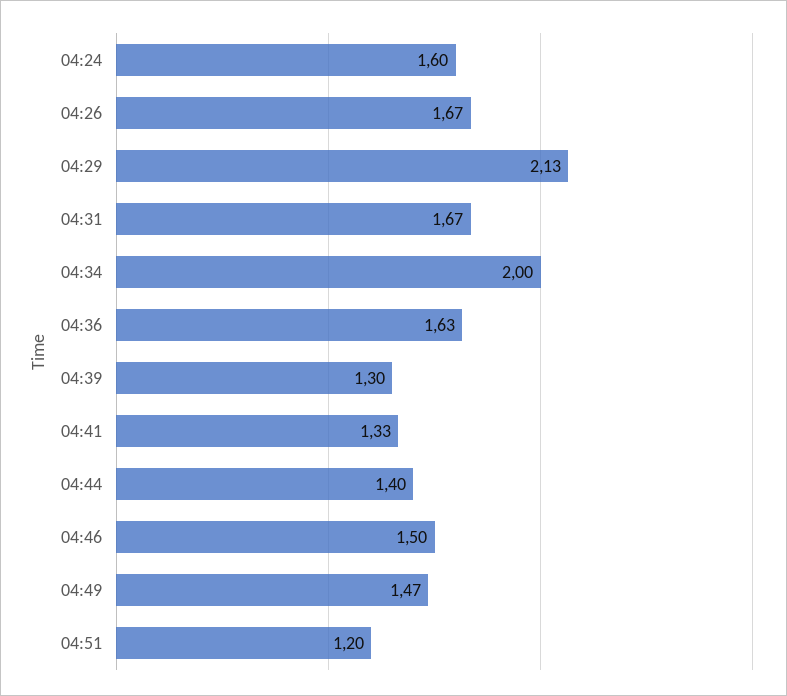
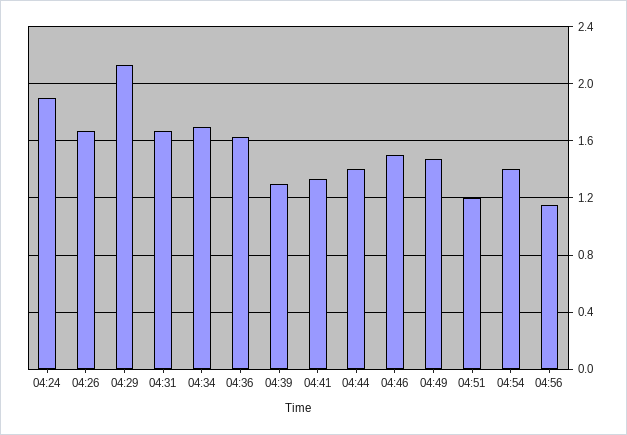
04:24: 1.6 -> 1.9
04:34: 2 -> 1.7
04:54: none -> 1.4
04:56: none -> 1.15

